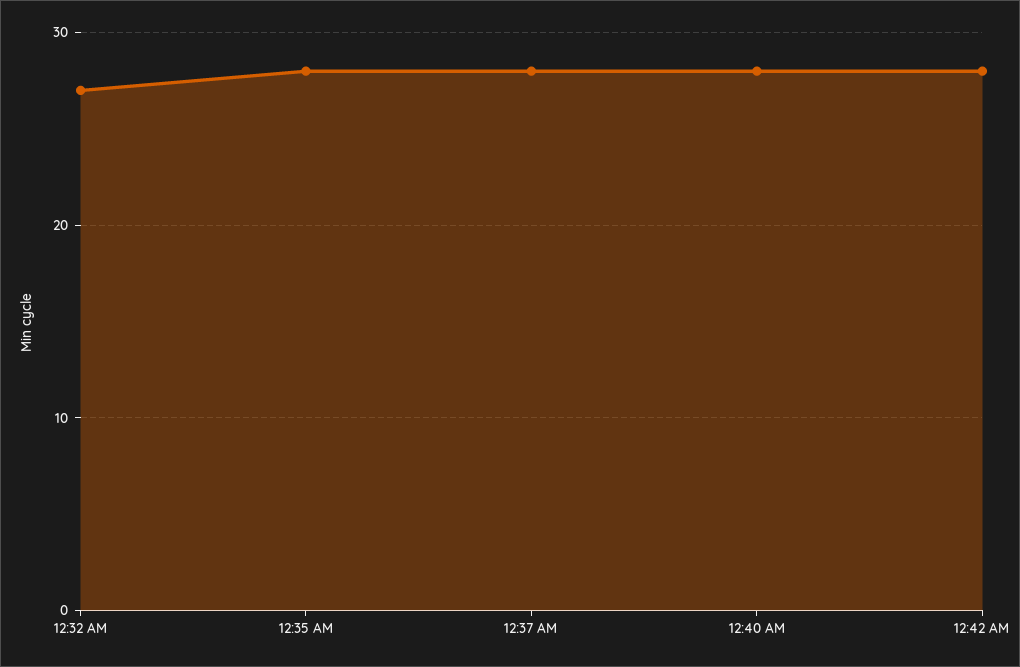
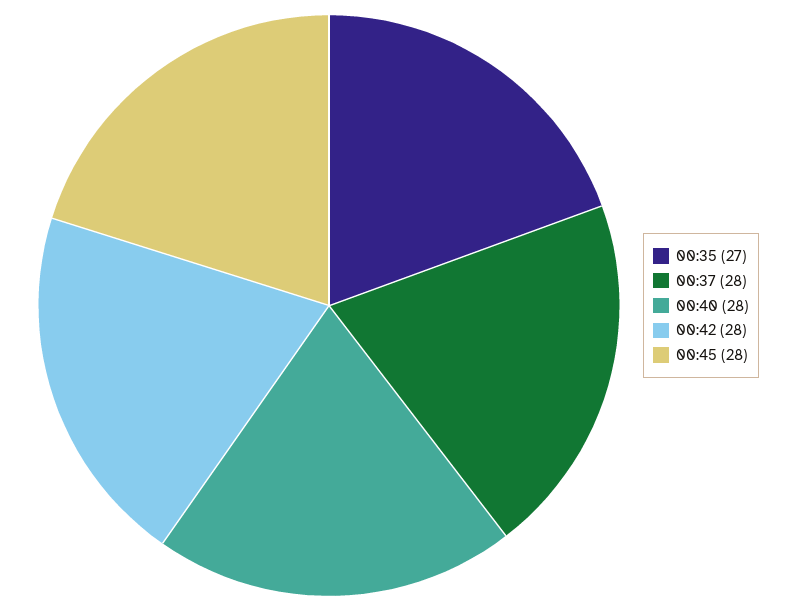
12:32 AM: 27 -> none
12:35 AM: 28 -> 27
00:45: none -> 28

